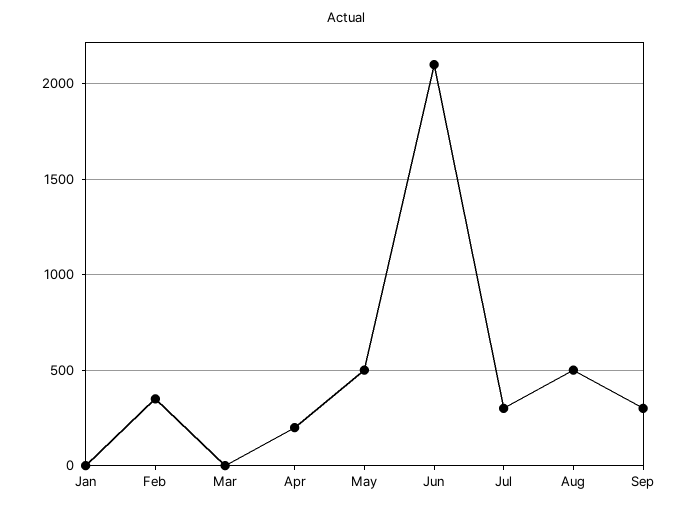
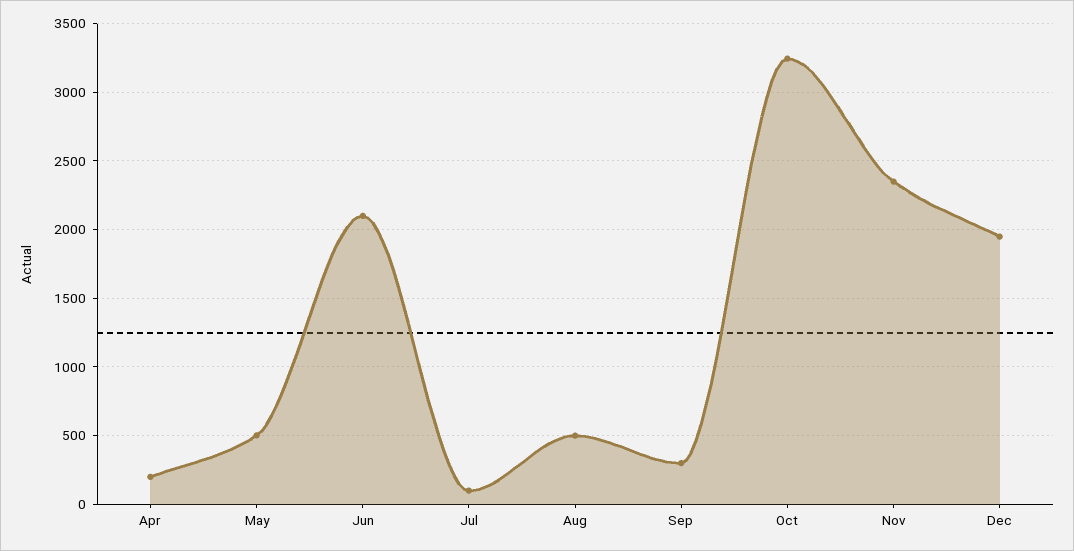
Jan: 0 -> none
Feb: 350 -> none
Mar: 0 -> none
Jul: 300 -> 100
Oct: none -> 3250
Nov: none -> 2350
Dec: none -> 1950

